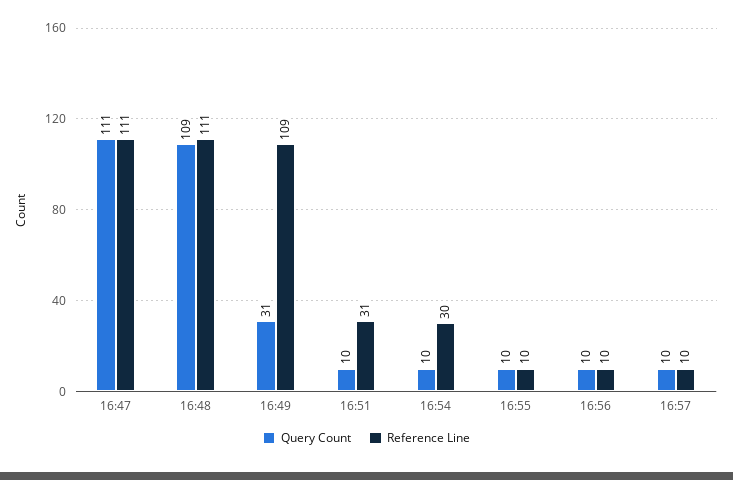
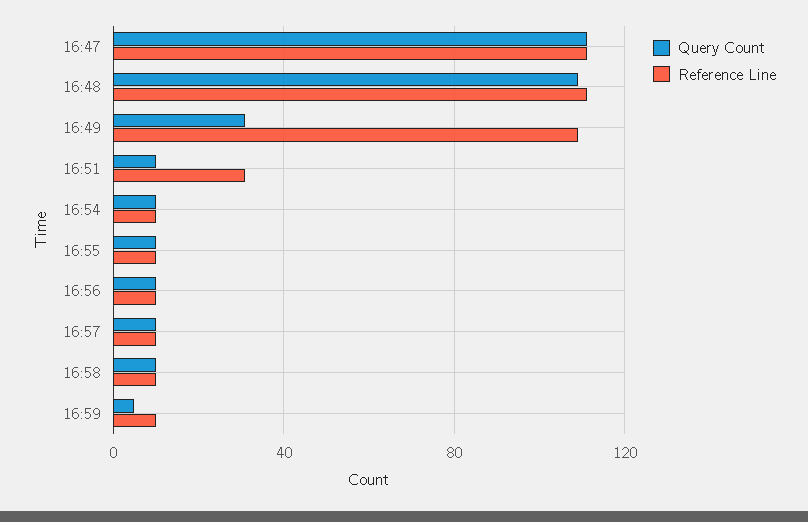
Reference Line, 16:54: 30 -> 10
Query Count, 16:58: none -> 10
Reference Line, 16:58: none -> 10
Query Count, 16:59: none -> 5
Reference Line, 16:59: none -> 10

